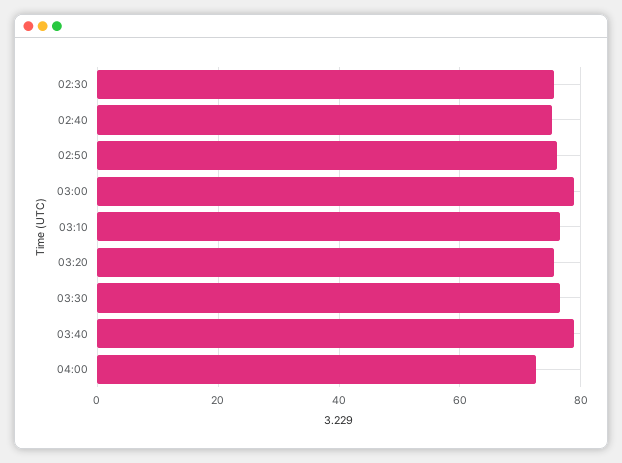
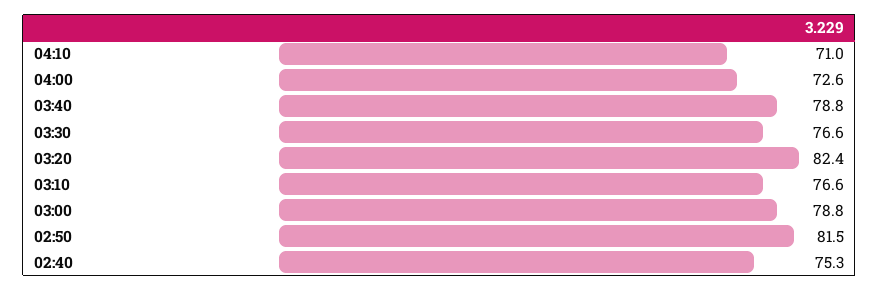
02:30: 76 -> none
02:50: 76 -> 81.5
03:20: 76 -> 82.4
04:10: none -> 71

